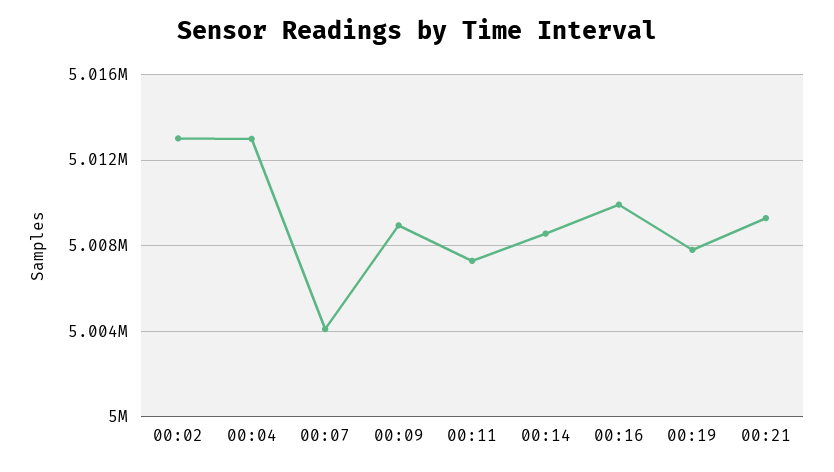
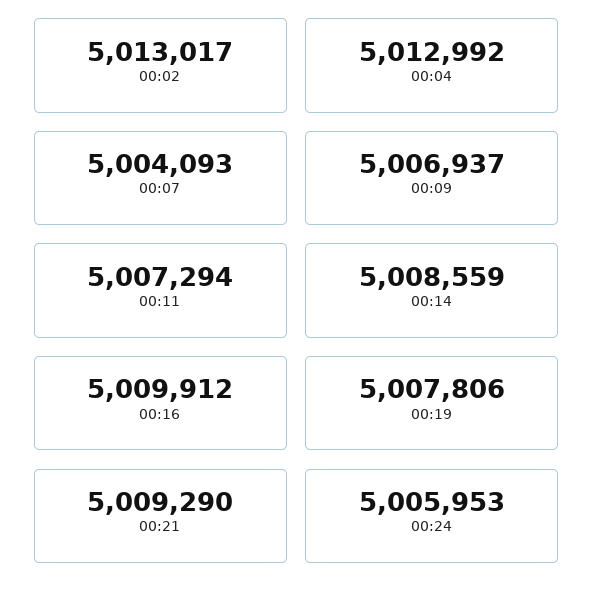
00:09: 5009000 -> 5006937
00:24: none -> 5005953

